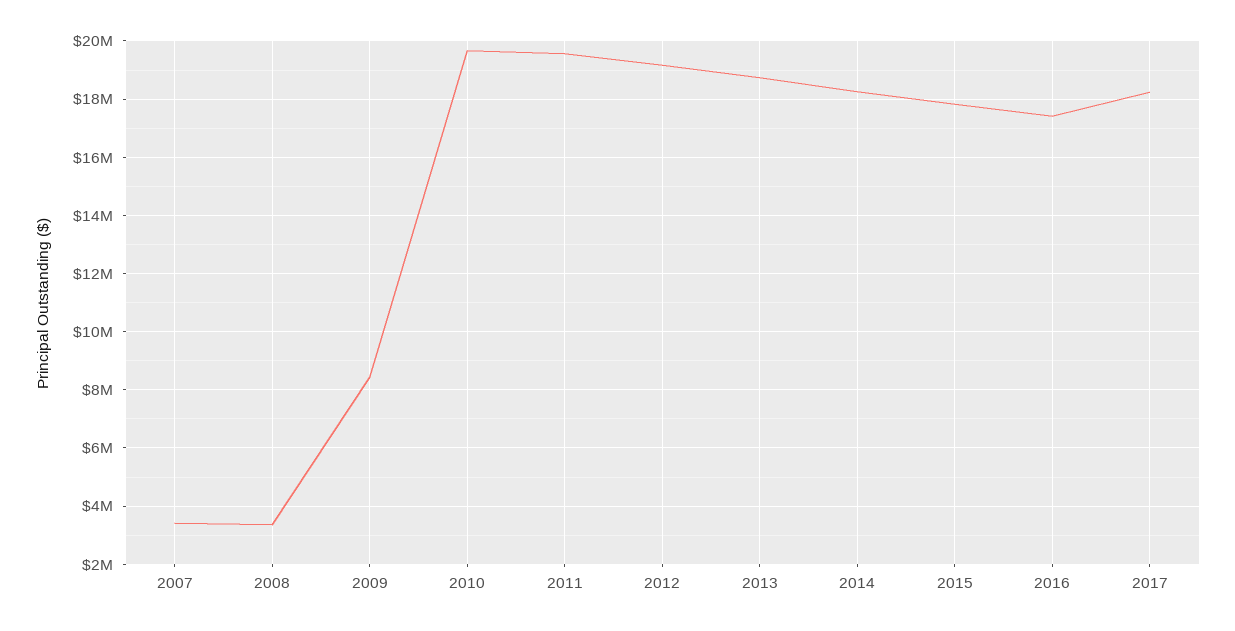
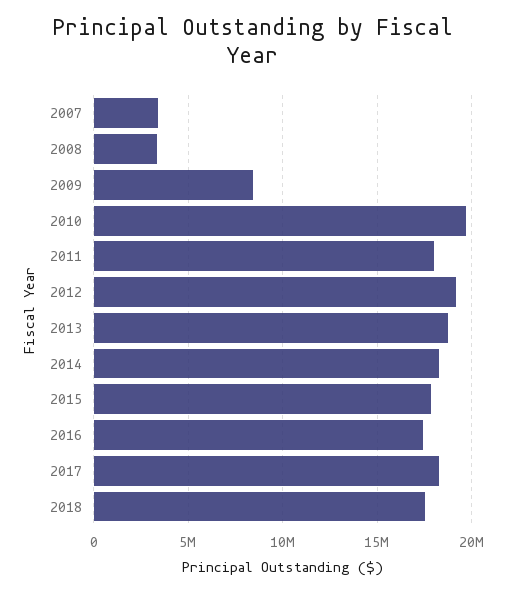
2011: 19500000 -> 18000000
2018: none -> 17500000

